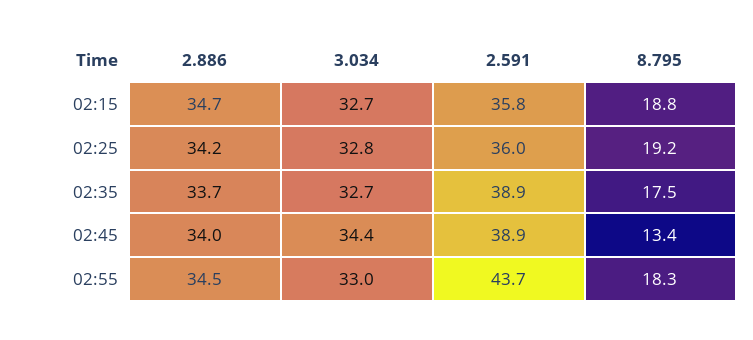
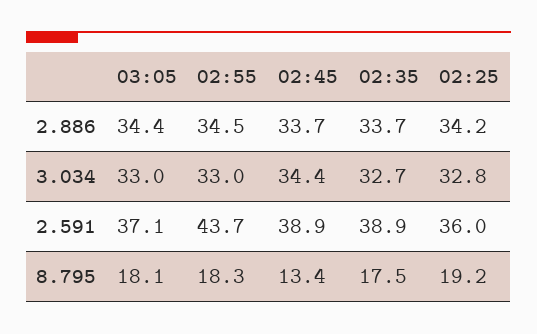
2.886, 02:15: 34.7 -> none
3.034, 02:15: 32.7 -> none
2.591, 02:15: 35.8 -> none
8.795, 02:15: 18.8 -> none
2.886, 02:45: 34 -> 33.7
2.886, 03:05: none -> 34.4
3.034, 03:05: none -> 33
2.591, 03:05: none -> 37.1
8.795, 03:05: none -> 18.1

